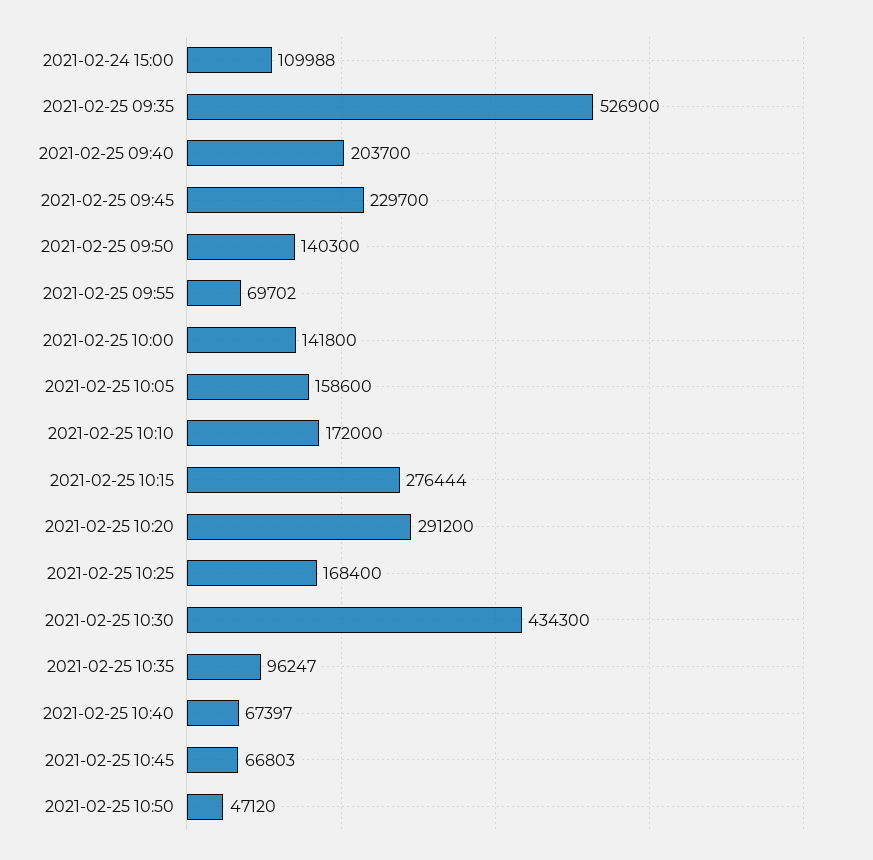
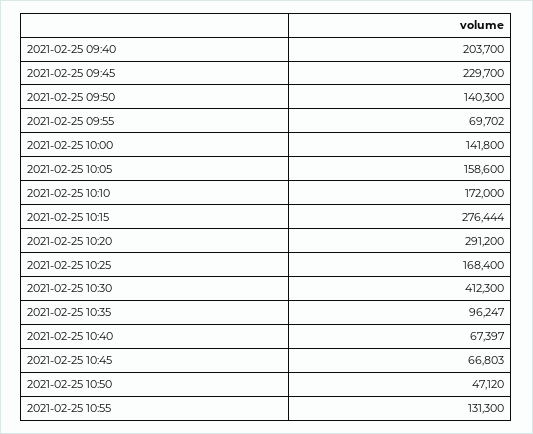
2021-02-24 15:00: 109988 -> none
2021-02-25 09:35: 526900 -> none
2021-02-25 10:30: 434300 -> 412300
2021-02-25 10:55: none -> 131300

